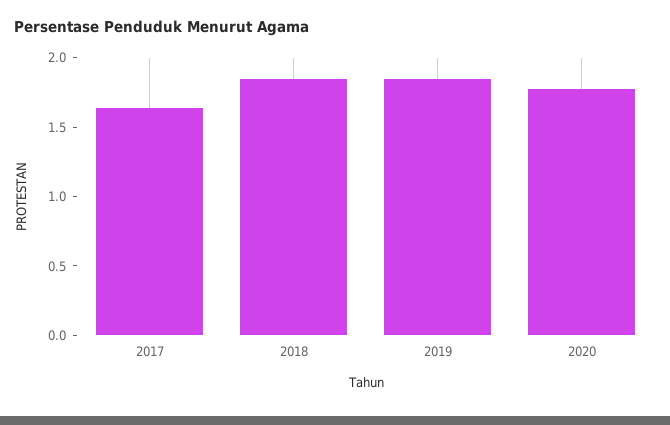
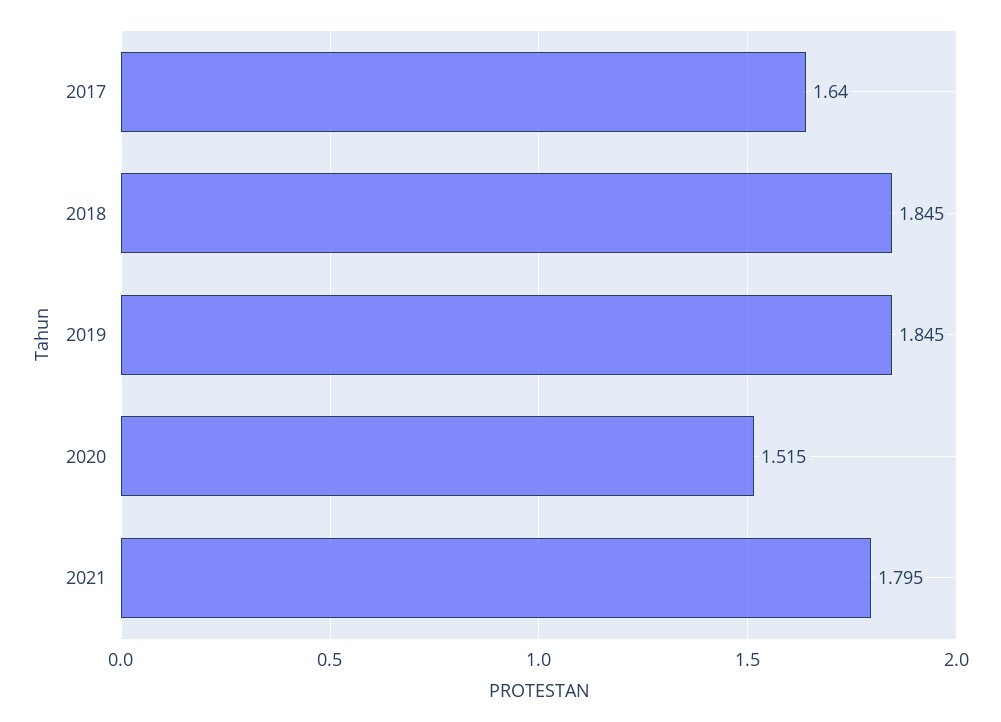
2020: 1.8 -> 1.515
2021: none -> 1.795

